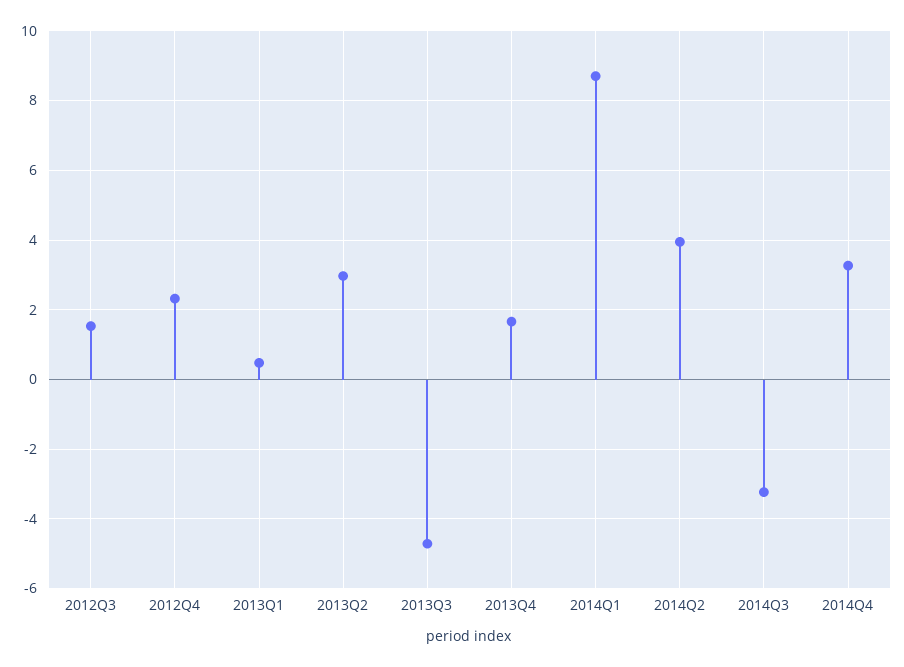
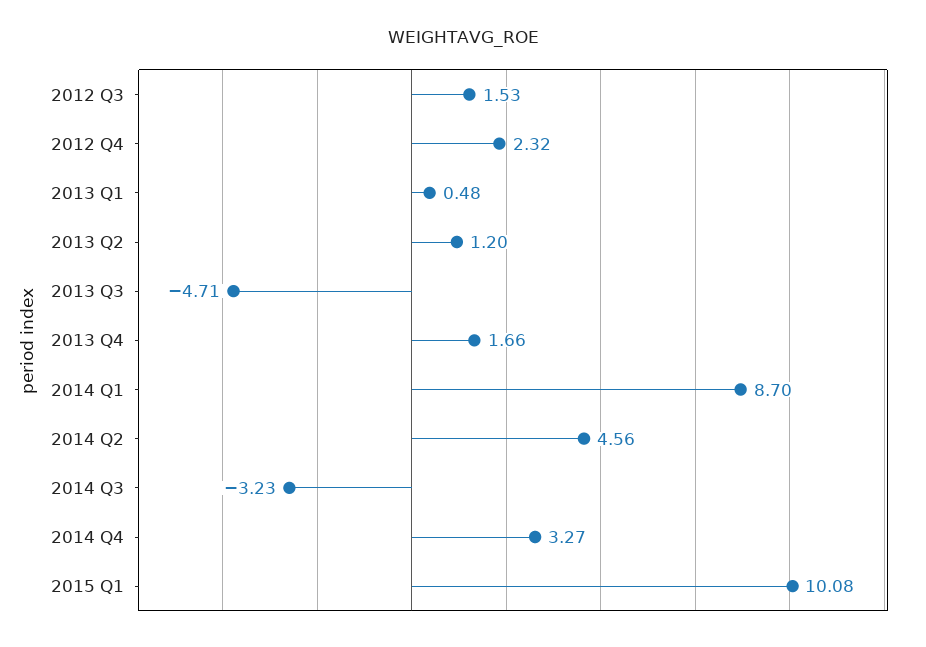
2013Q2: 3 -> 1.2
2014Q2: 4 -> 4.56
2015 Q1: none -> 10.08

